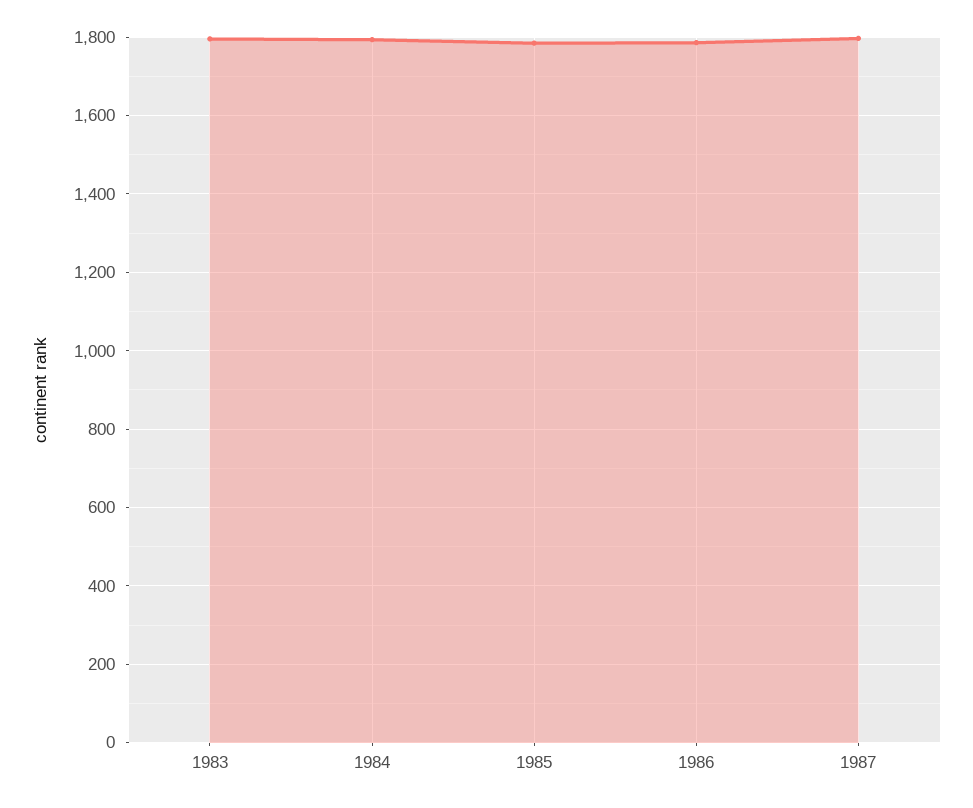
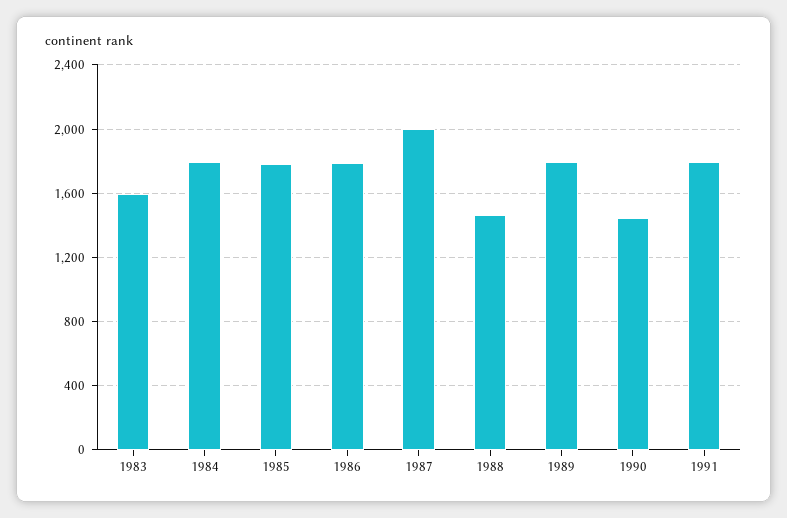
1983: 1800 -> 1600
1987: 1800 -> 2000
1988: none -> 1450
1989: none -> 1800
1990: none -> 1450
1991: none -> 1800

